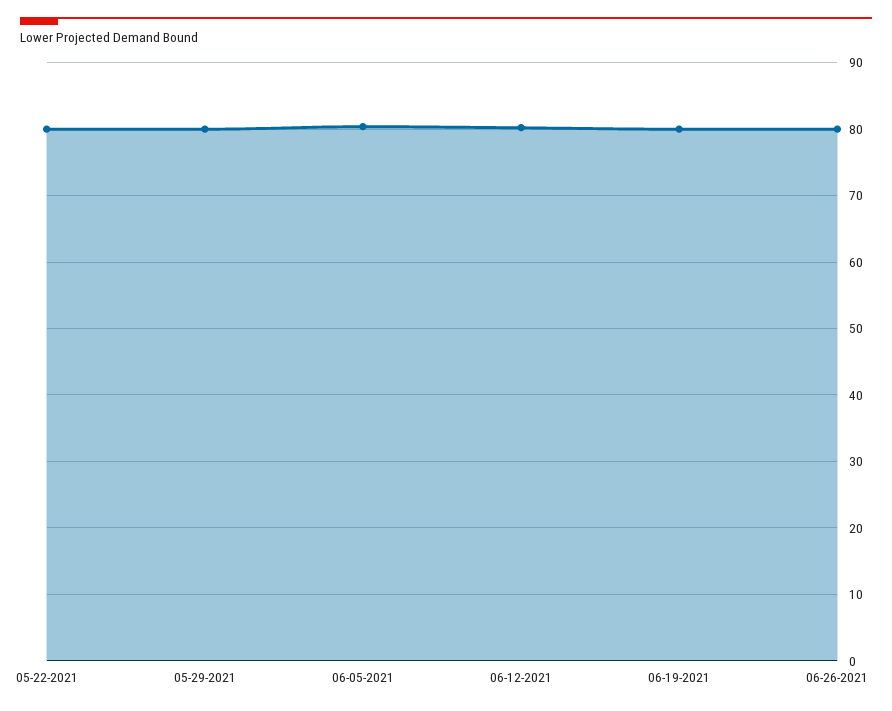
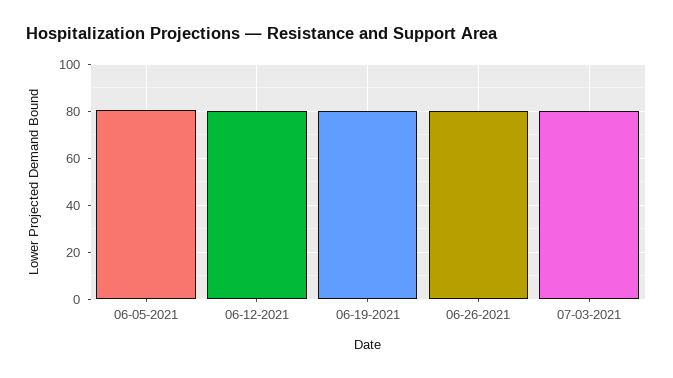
05-22-2021: 80 -> none
05-29-2021: 80 -> none
07-03-2021: none -> 80

